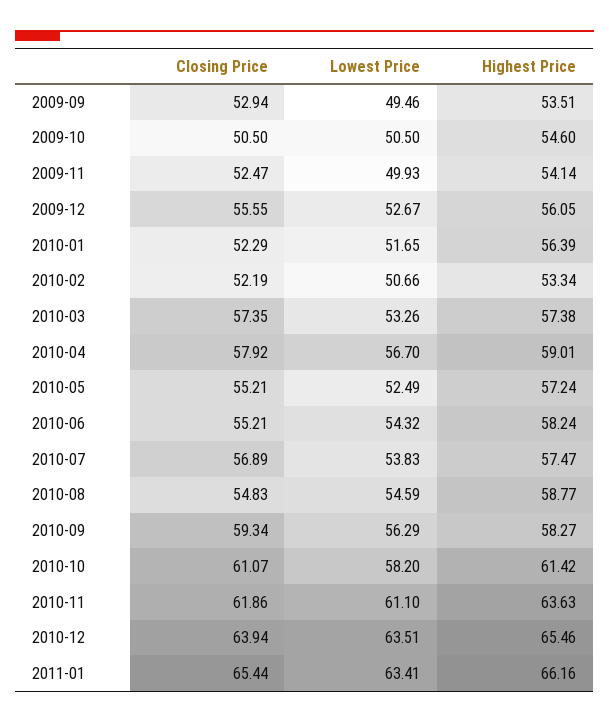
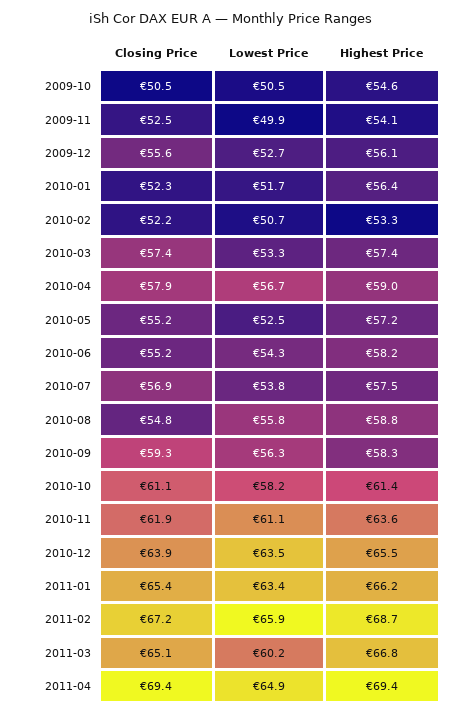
Closing Price, 2009-09: 52.94 -> none
Lowest Price, 2009-09: 49.46 -> none
Highest Price, 2009-09: 53.51 -> none
Lowest Price, 2010-08: 54.59 -> 55.8
Closing Price, 2011-02: none -> 67.2
Lowest Price, 2011-02: none -> 65.9
Highest Price, 2011-02: none -> 68.7
Closing Price, 2011-03: none -> 65.1
Lowest Price, 2011-03: none -> 60.2
Highest Price, 2011-03: none -> 66.8
Closing Price, 2011-04: none -> 69.4
Lowest Price, 2011-04: none -> 64.9
Highest Price, 2011-04: none -> 69.4

